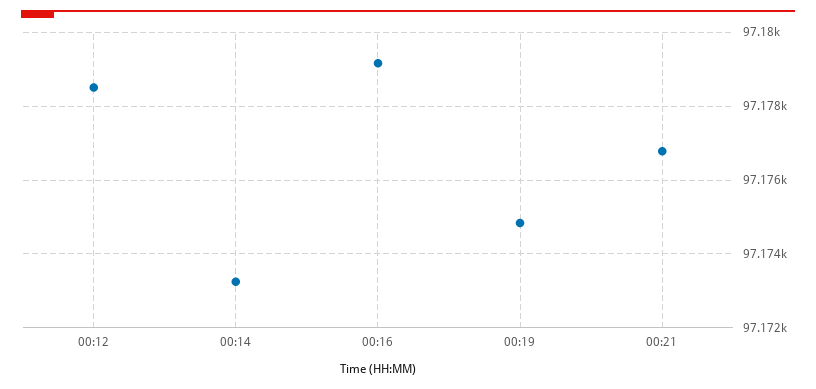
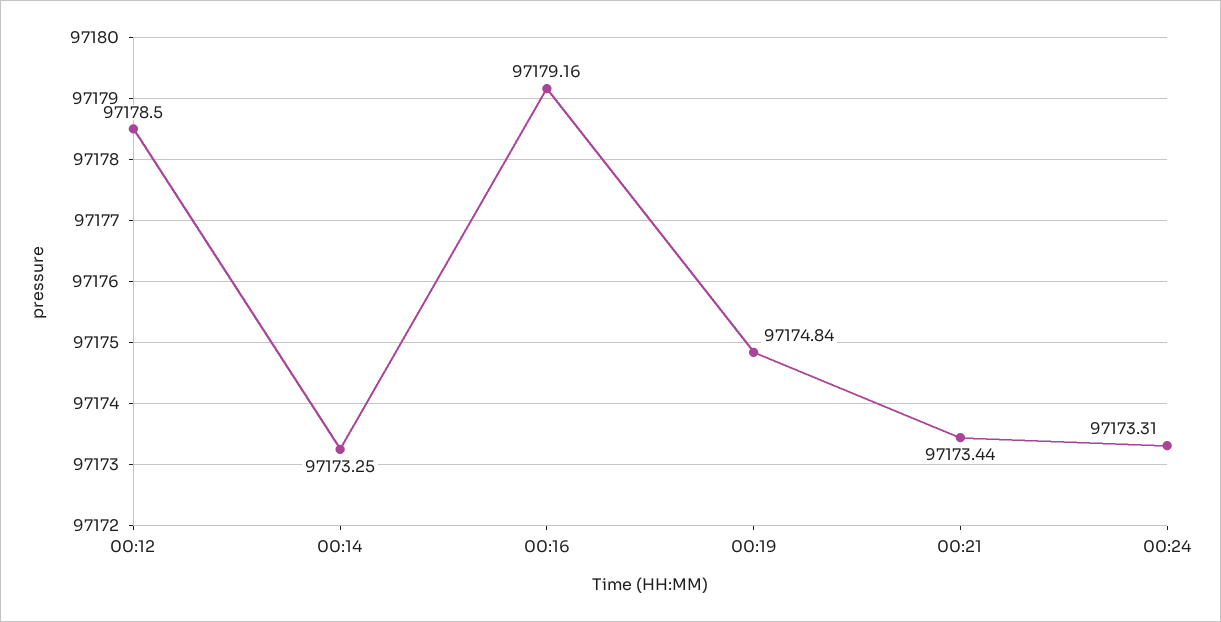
00:21: 97176.8 -> 97173.44
00:24: none -> 97173.31

